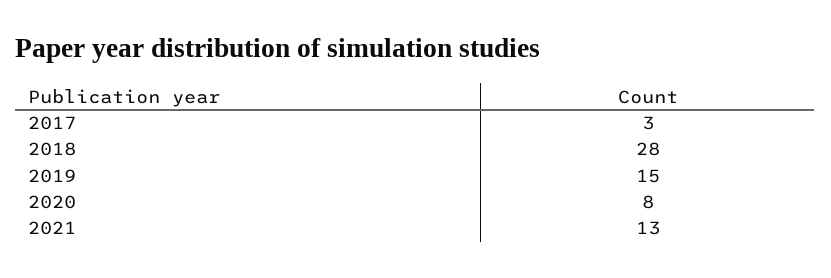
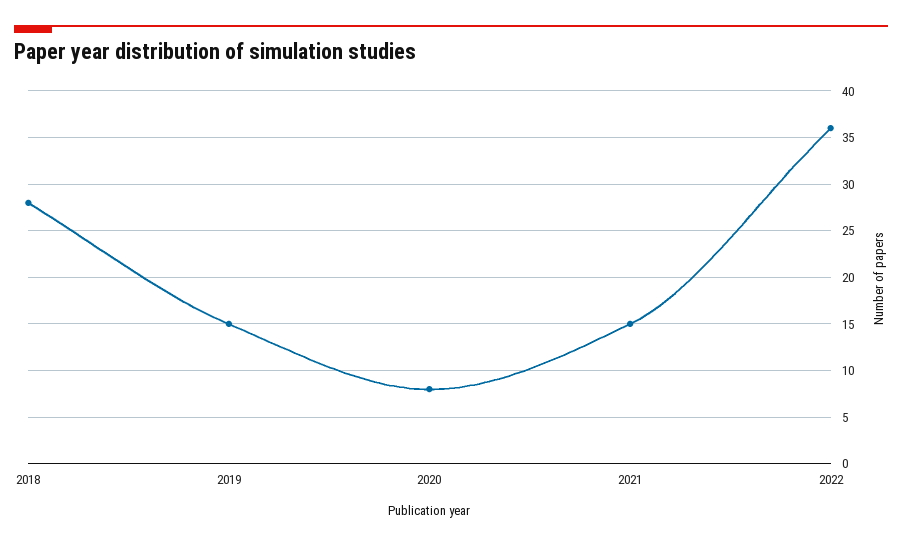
2017: 3 -> none
2021: 13 -> 15
2022: none -> 36

